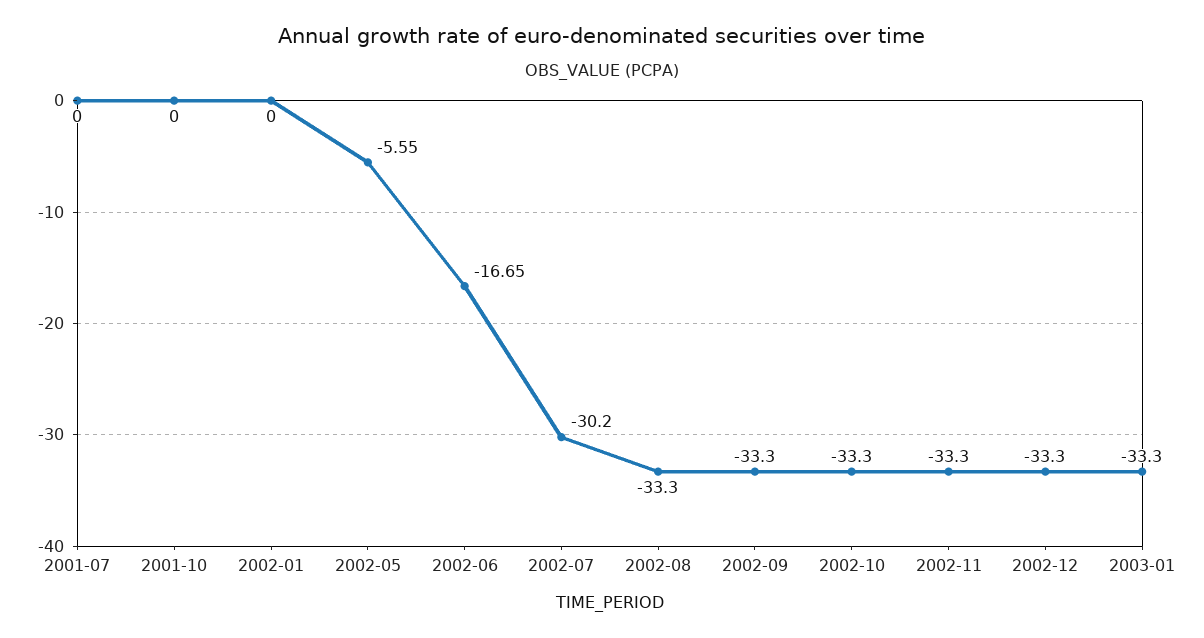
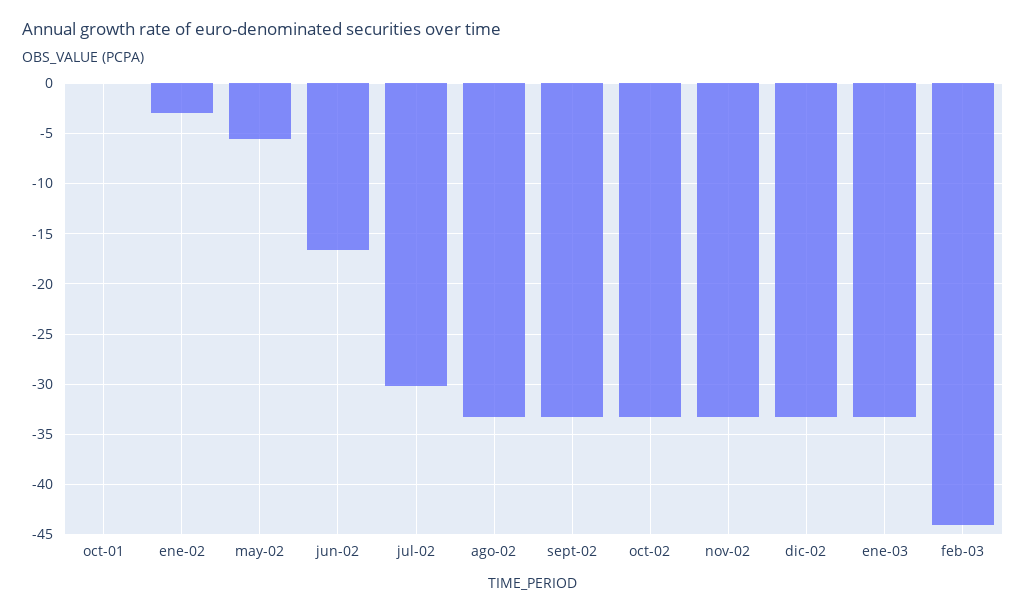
2001-07: 0 -> none
2002-01: 0 -> -3
feb-03: none -> -44

